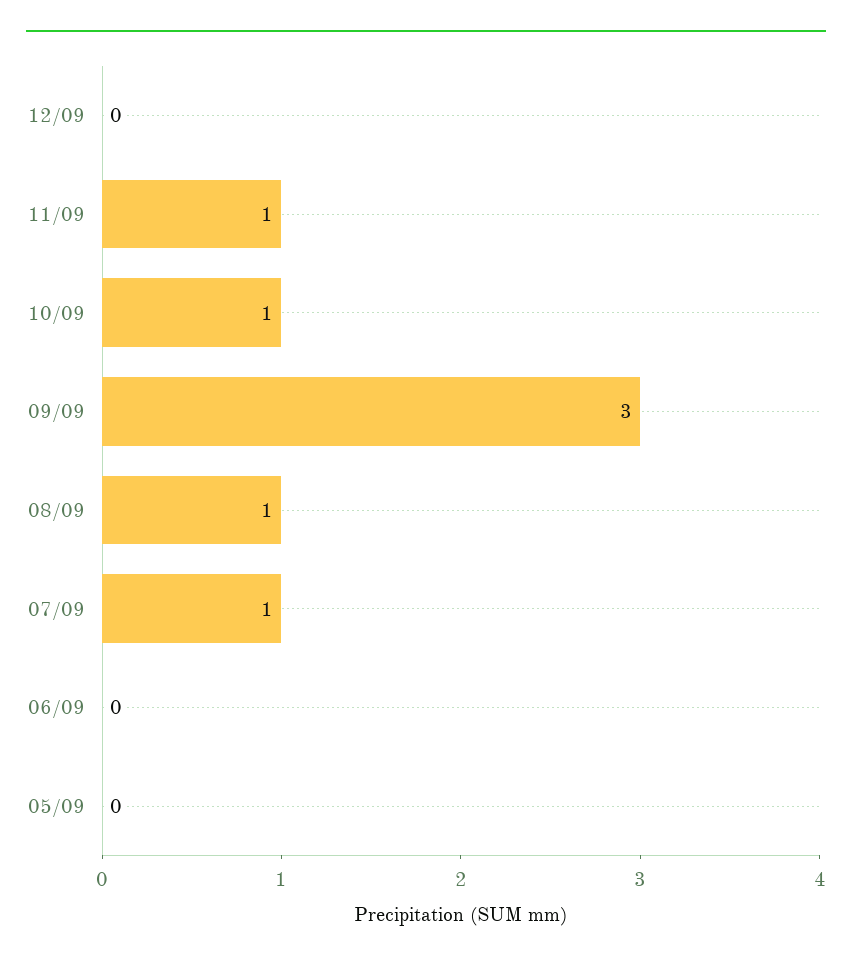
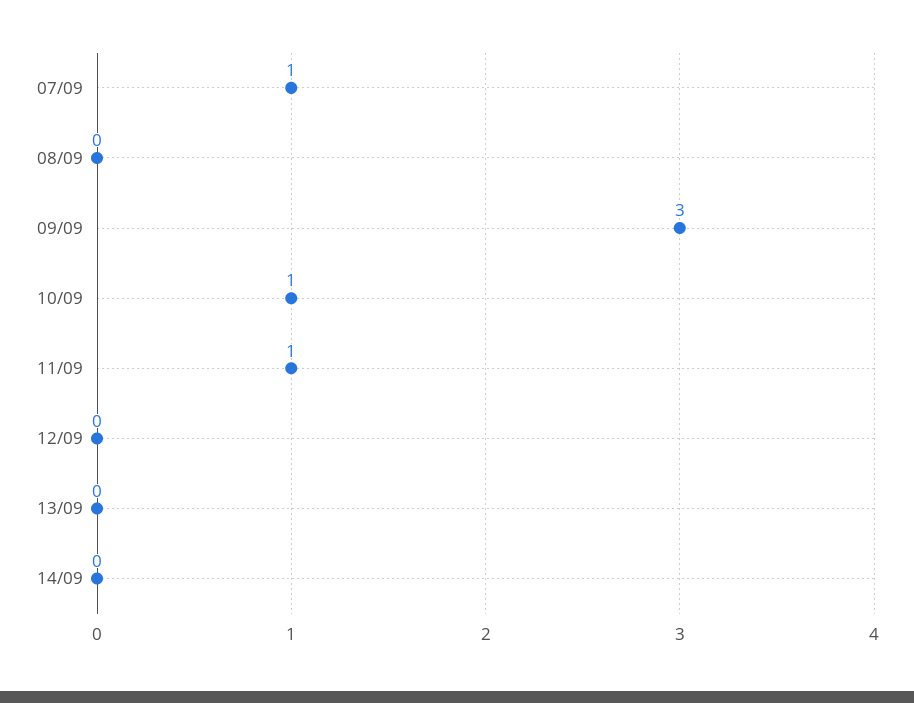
08/09: 1 -> 0
06/09: 0 -> none
05/09: 0 -> none
13/09: none -> 0
14/09: none -> 0

